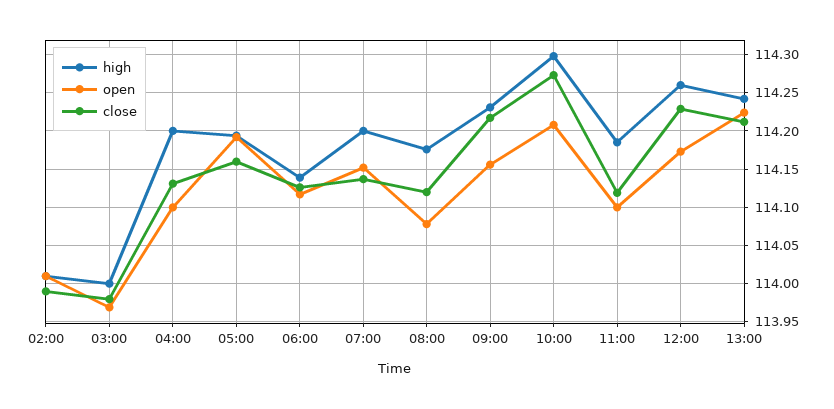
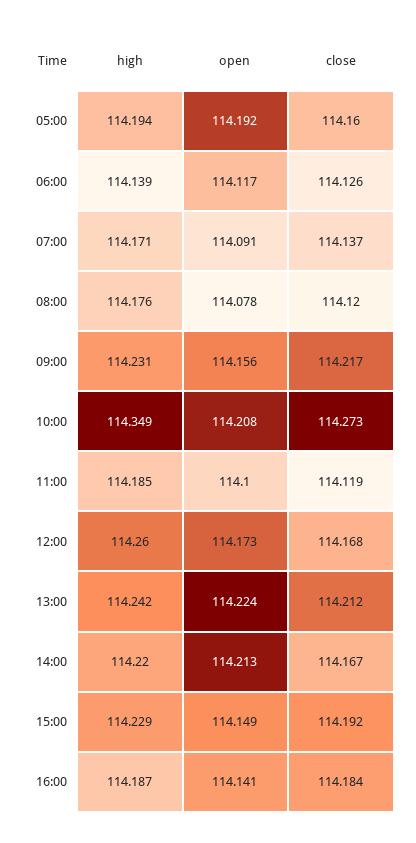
high, 02:00: 114.01 -> none
open, 02:00: 114.01 -> none
close, 02:00: 113.99 -> none
high, 03:00: 114 -> none
open, 03:00: 113.97 -> none
close, 03:00: 113.98 -> none
high, 04:00: 114.2 -> none
open, 04:00: 114.1 -> none
close, 04:00: 114.13 -> none
high, 07:00: 114.2 -> 114.171
open, 07:00: 114.15 -> 114.091
high, 10:00: 114.3 -> 114.349
close, 12:00: 114.23 -> 114.168
high, 14:00: none -> 114.22
open, 14:00: none -> 114.213
close, 14:00: none -> 114.167
high, 15:00: none -> 114.229
open, 15:00: none -> 114.149
close, 15:00: none -> 114.192
high, 16:00: none -> 114.187
open, 16:00: none -> 114.141
close, 16:00: none -> 114.184

